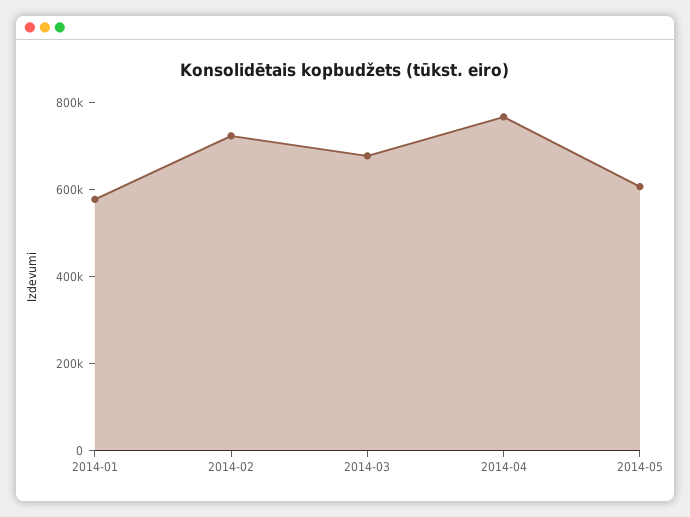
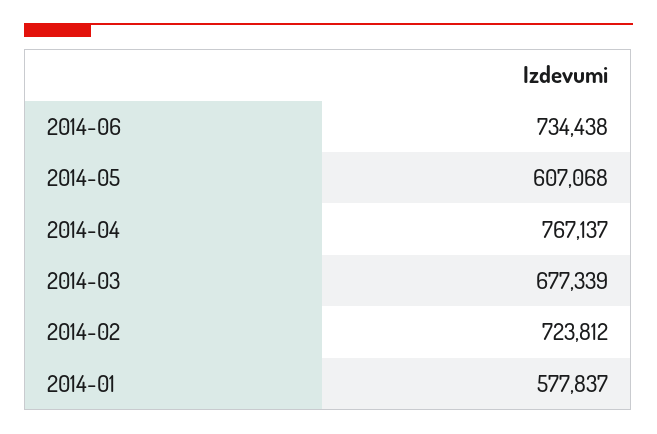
2014-06: none -> 734438

